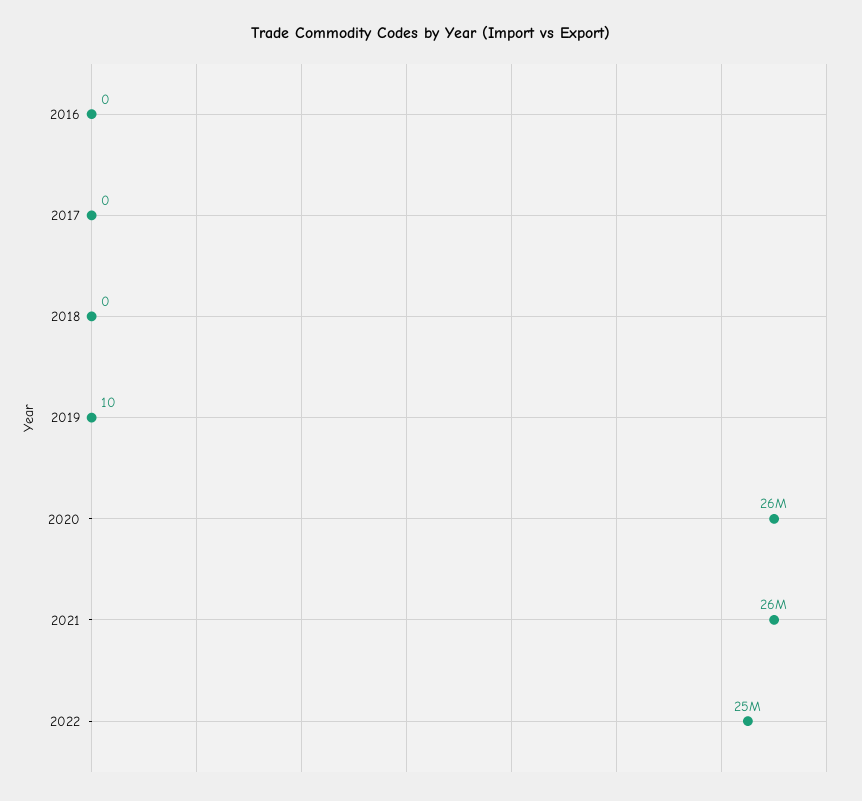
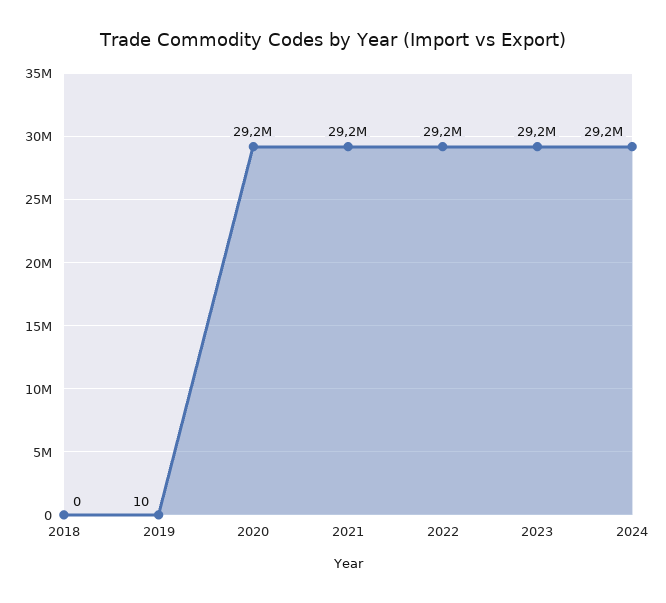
2016: 0 -> none
2017: 0 -> none
2020: 26000000 -> 29200000
2021: 26000000 -> 29200000
2022: 25000000 -> 29200000
2023: none -> 29200000
2024: none -> 29200000

